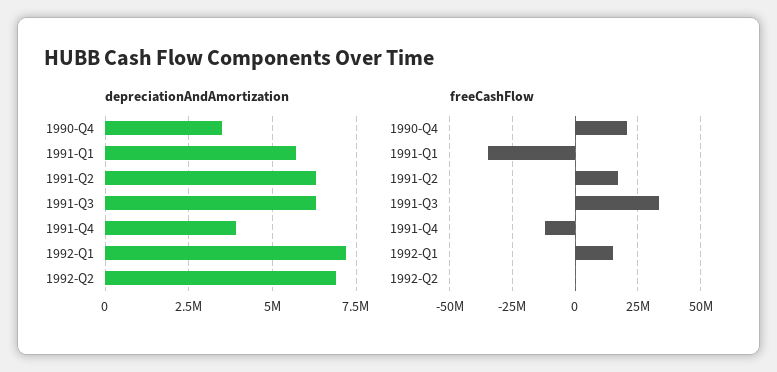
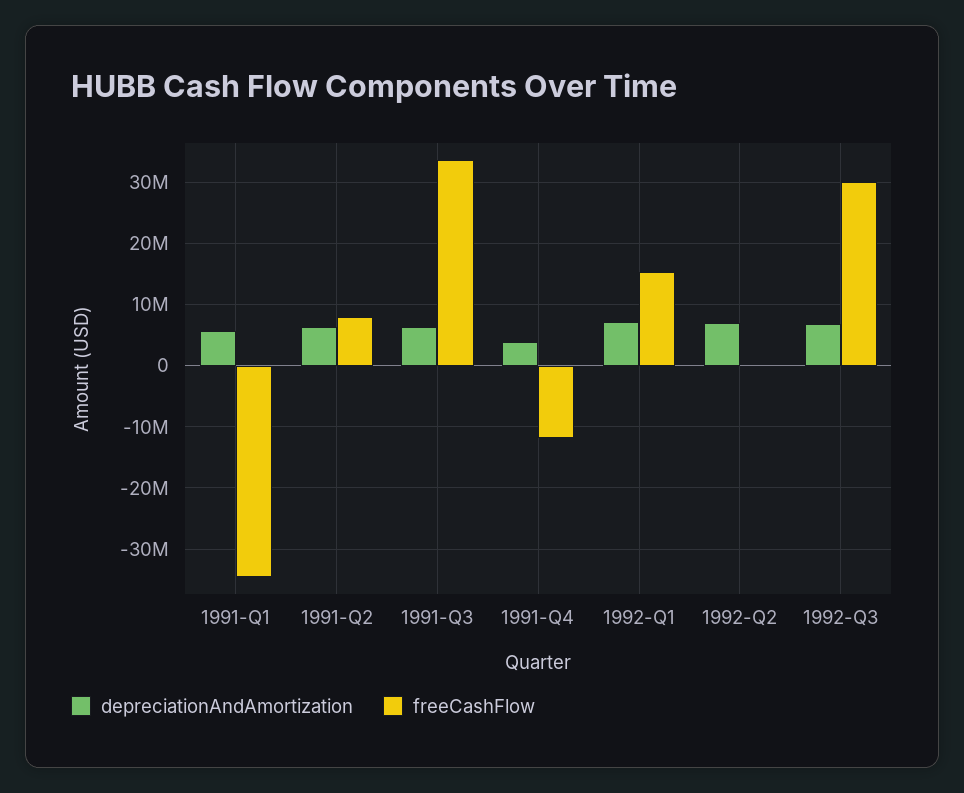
depreciationAndAmortization, 1990-Q4: 3500000 -> none
freeCashFlow, 1990-Q4: 20000000 -> none
freeCashFlow, 1991-Q2: 17500000 -> 8000000
depreciationAndAmortization, 1992-Q3: none -> 7000000
freeCashFlow, 1992-Q3: none -> 30000000

